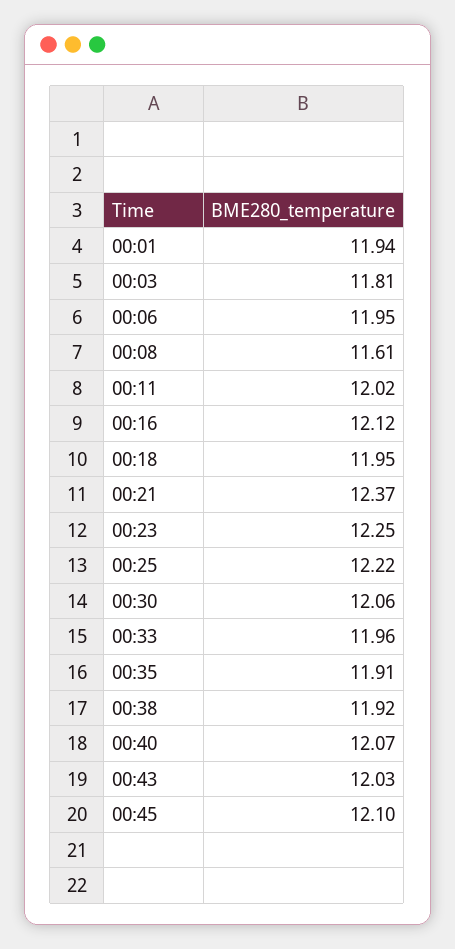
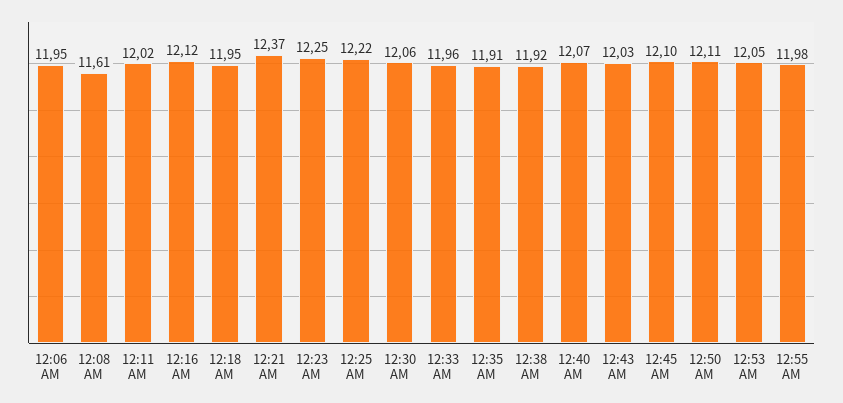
00:01: 11.94 -> none
00:03: 11.81 -> none
12:50 AM: none -> 12.11
12:53 AM: none -> 12.05
12:55 AM: none -> 11.98

